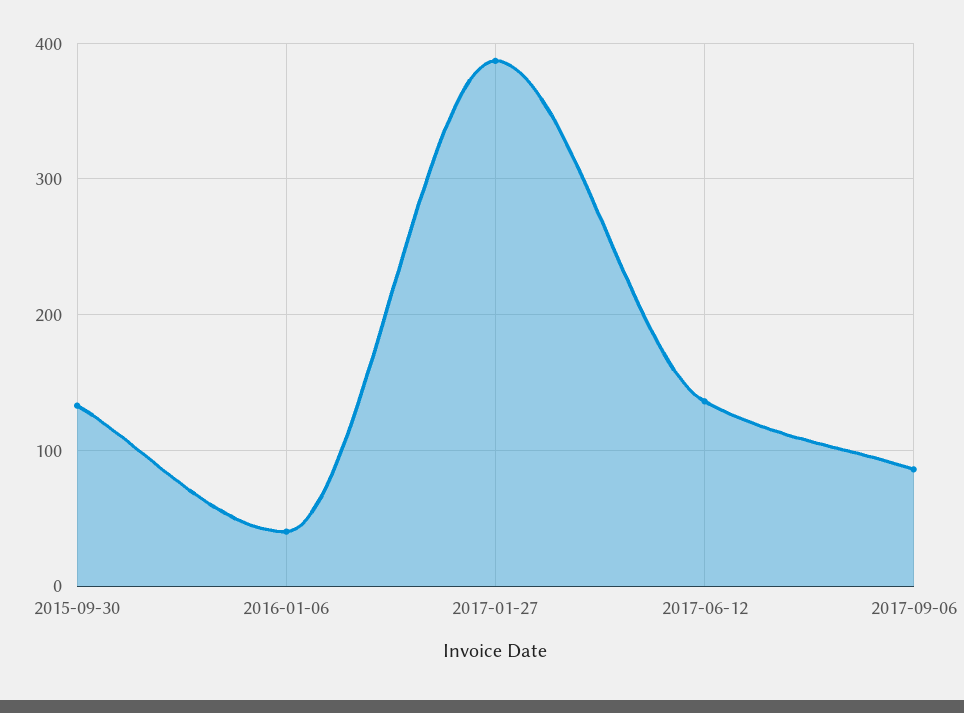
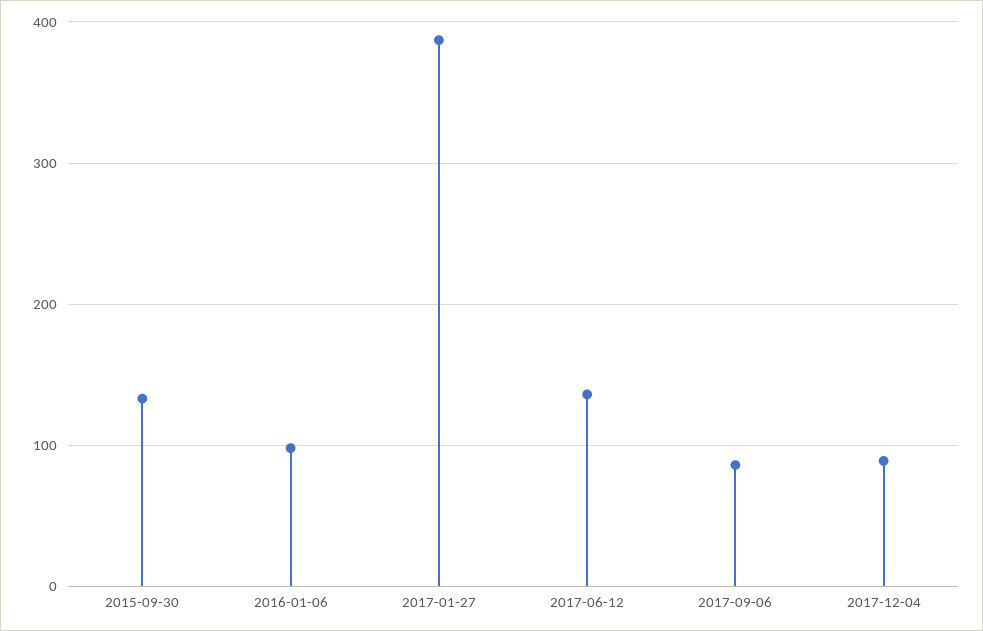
2016-01-06: 40 -> 100
2017-12-04: none -> 90

